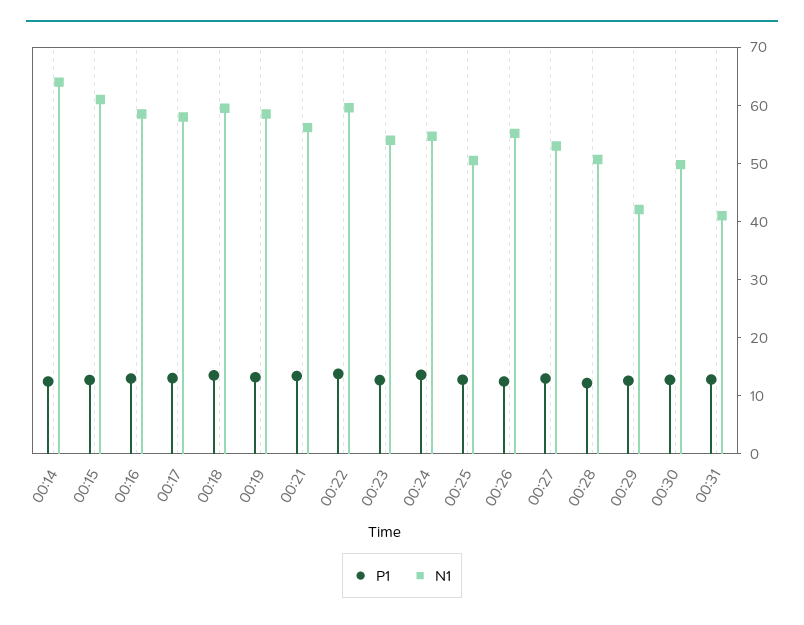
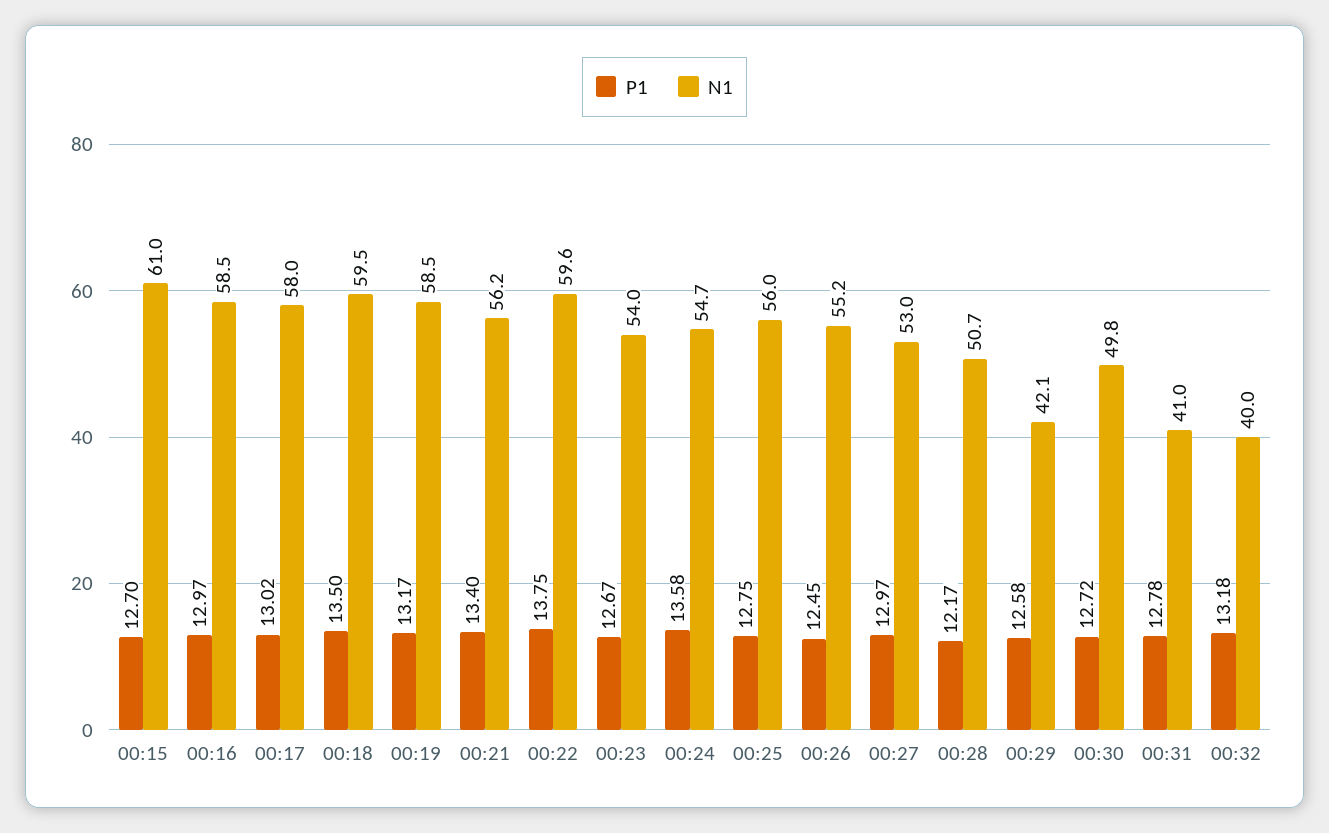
P1, 00:14: 12 -> none
N1, 00:14: 64 -> none
N1, 00:25: 50 -> 56
P1, 00:32: none -> 13.18
N1, 00:32: none -> 40

